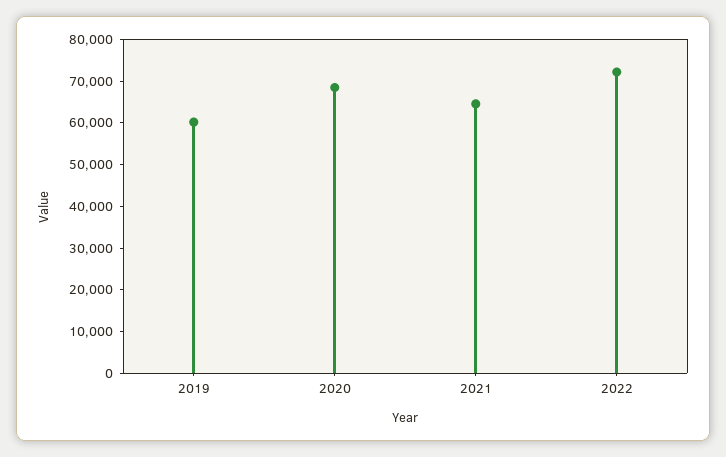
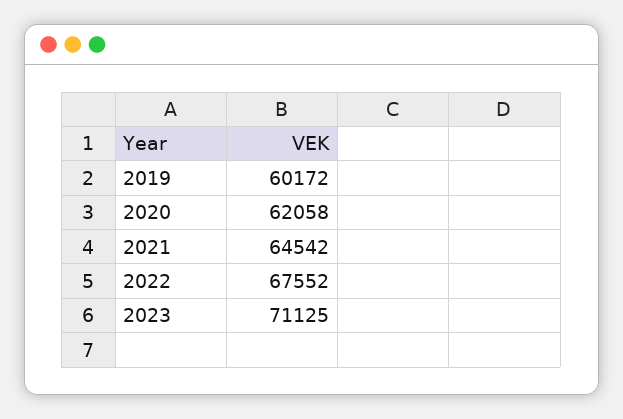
2020: 68000 -> 62058
2022: 72000 -> 67552
2023: none -> 71125

